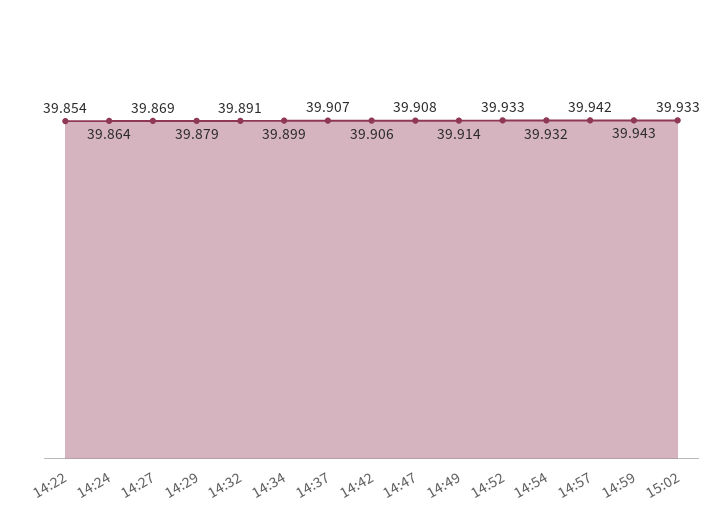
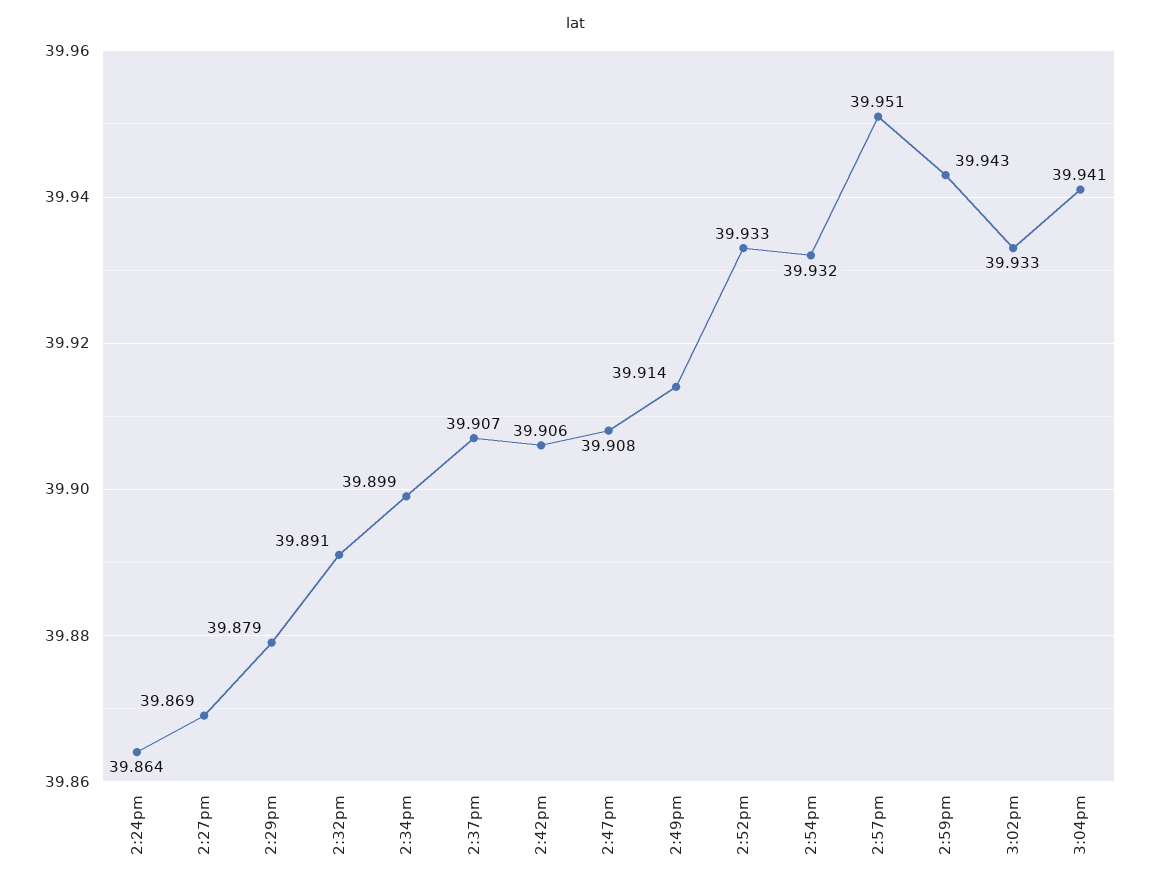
14:22: 39.854 -> none
14:57: 39.942 -> 39.951
3:04pm: none -> 39.941

